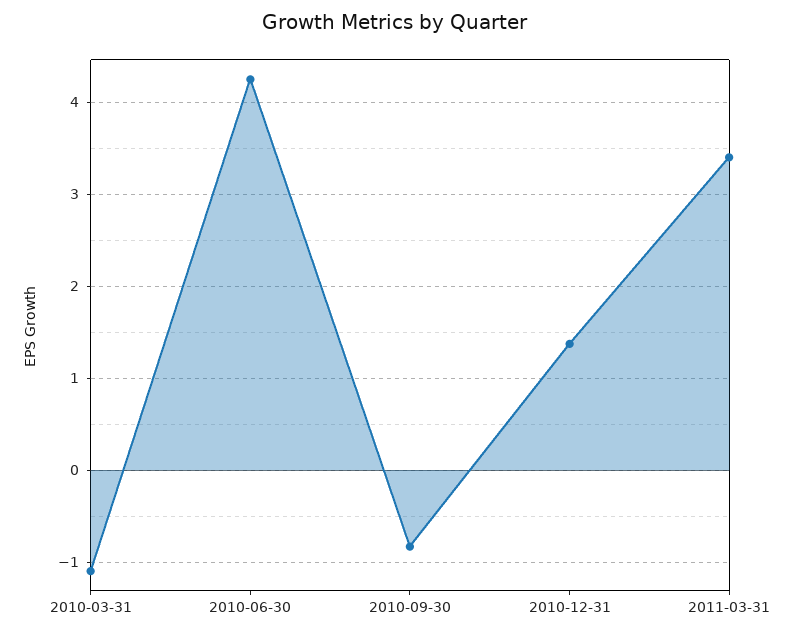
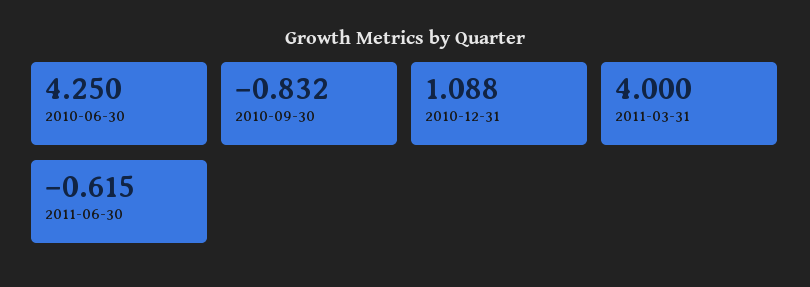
2010-03-31: -1.1 -> none
2010-12-31: 1.4 -> 1.088
2011-03-31: 3.4 -> 4
2011-06-30: none -> -0.615

